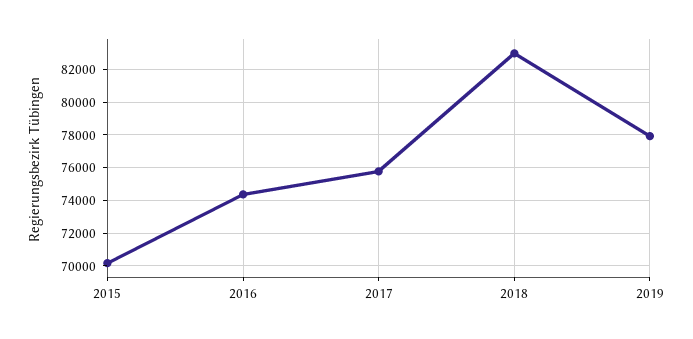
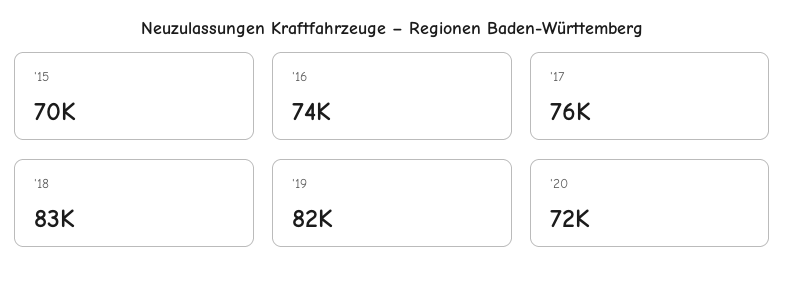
2019: 78000 -> 82000
'20: none -> 72000

